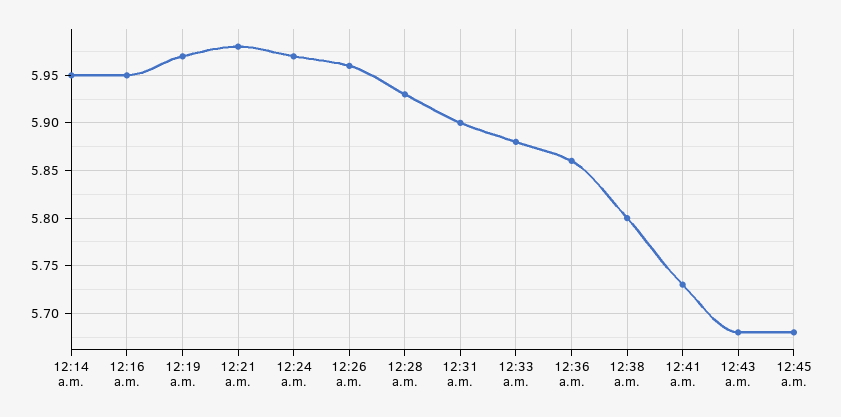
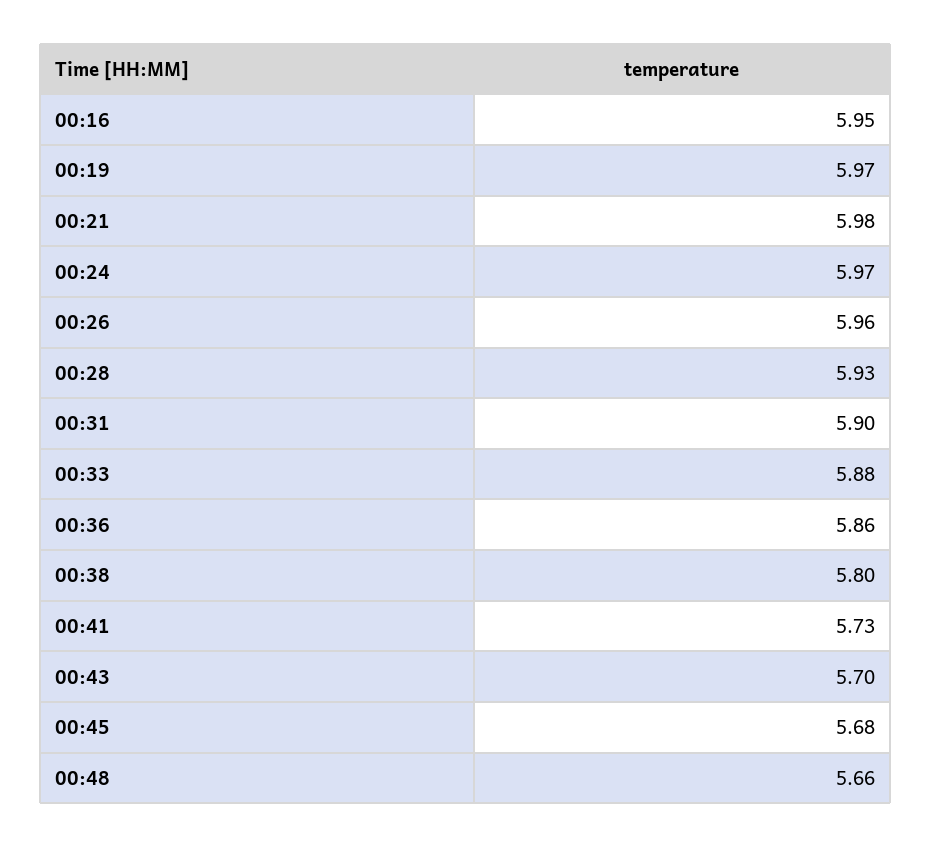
12:14 a.m.: 5.95 -> none
12:43 a.m.: 5.68 -> 5.7
00:48: none -> 5.66

